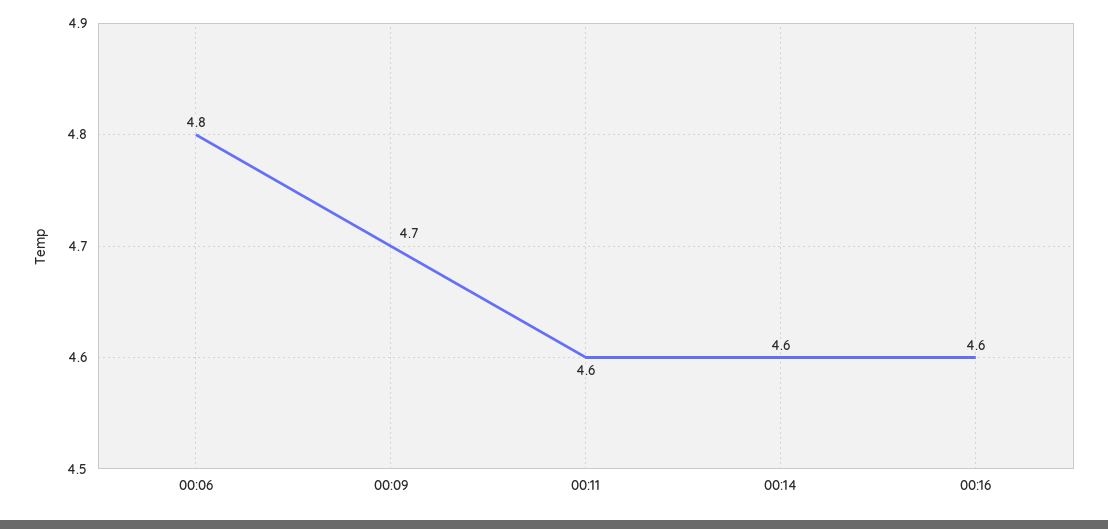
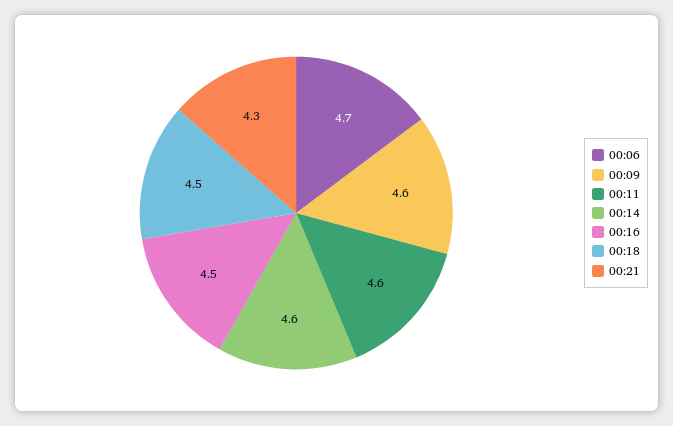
00:06: 4.8 -> 4.7
00:09: 4.7 -> 4.6
00:16: 4.6 -> 4.5
00:18: none -> 4.5
00:21: none -> 4.3

